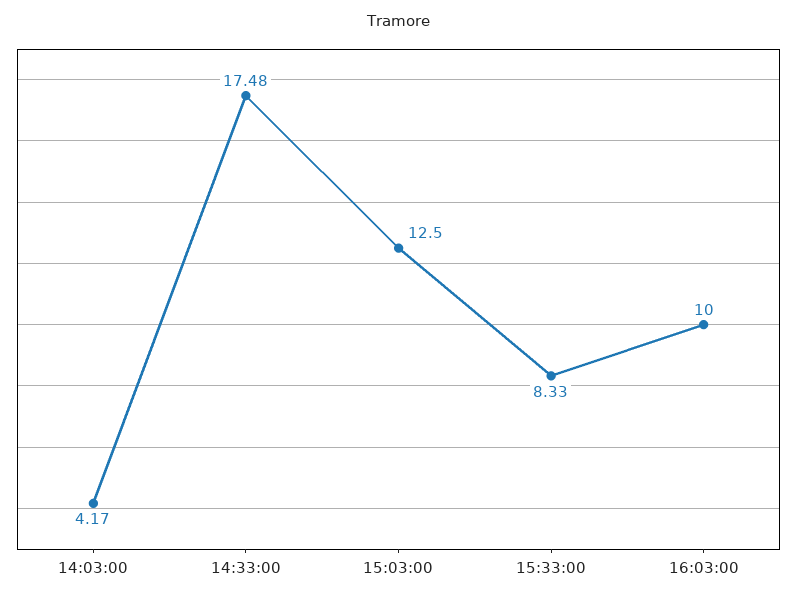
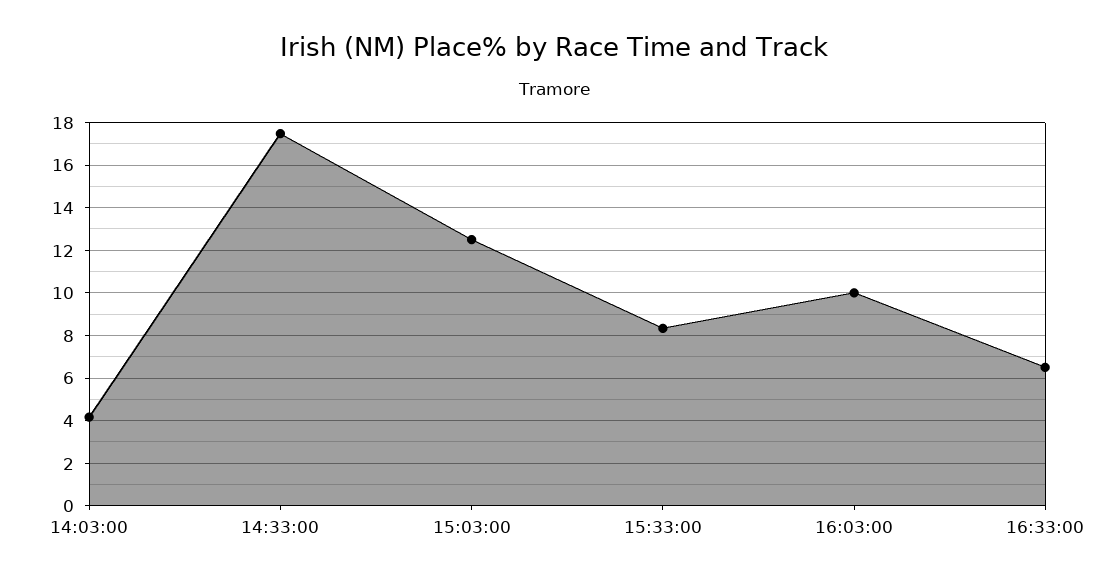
16:33:00: none -> 6.5

